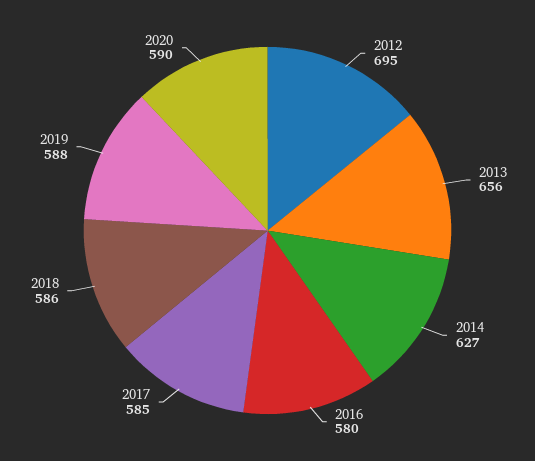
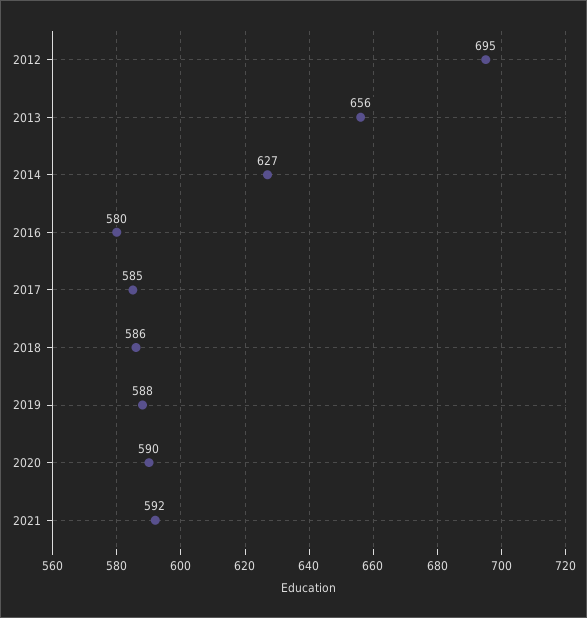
2021: none -> 592

